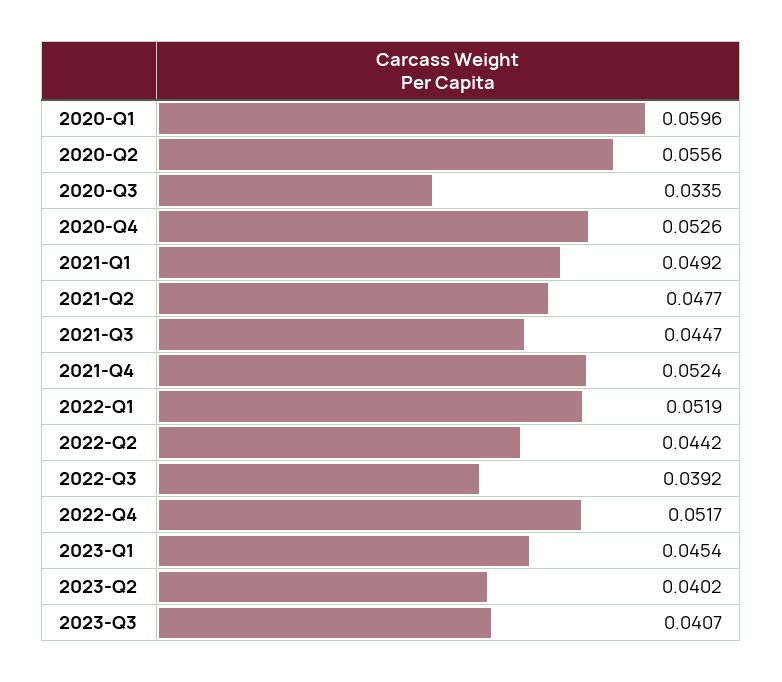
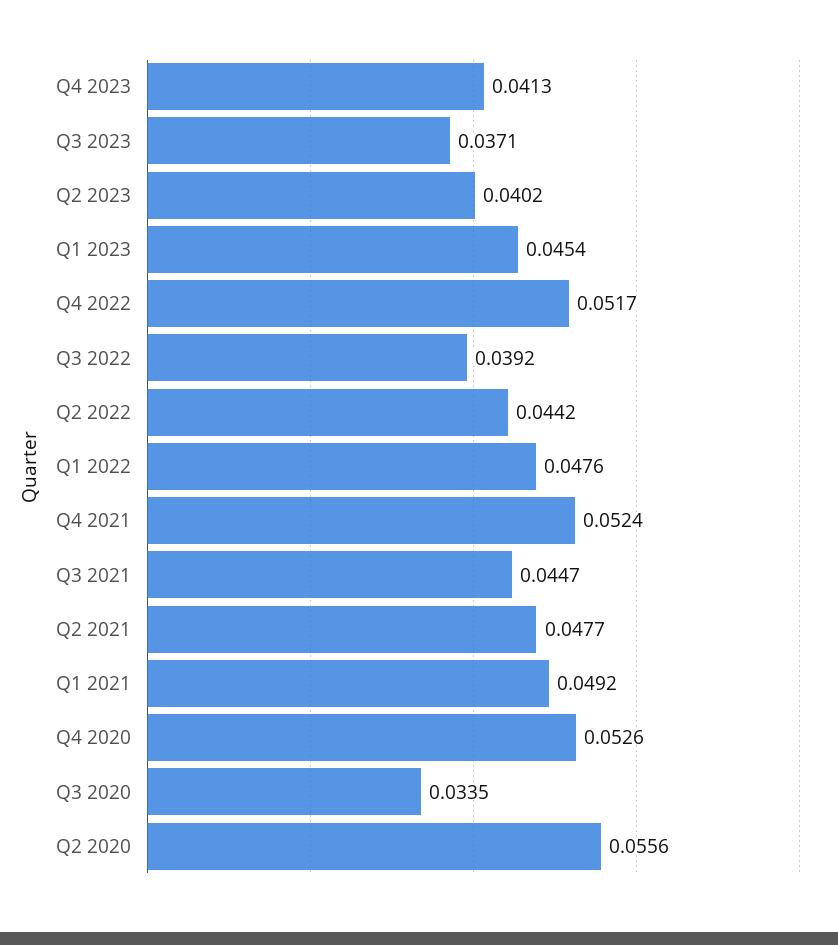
2020-Q1: 0.0596 -> none
2022-Q1: 0.0519 -> 0.0476
2023-Q3: 0.0407 -> 0.0371
Q4 2023: none -> 0.0413

